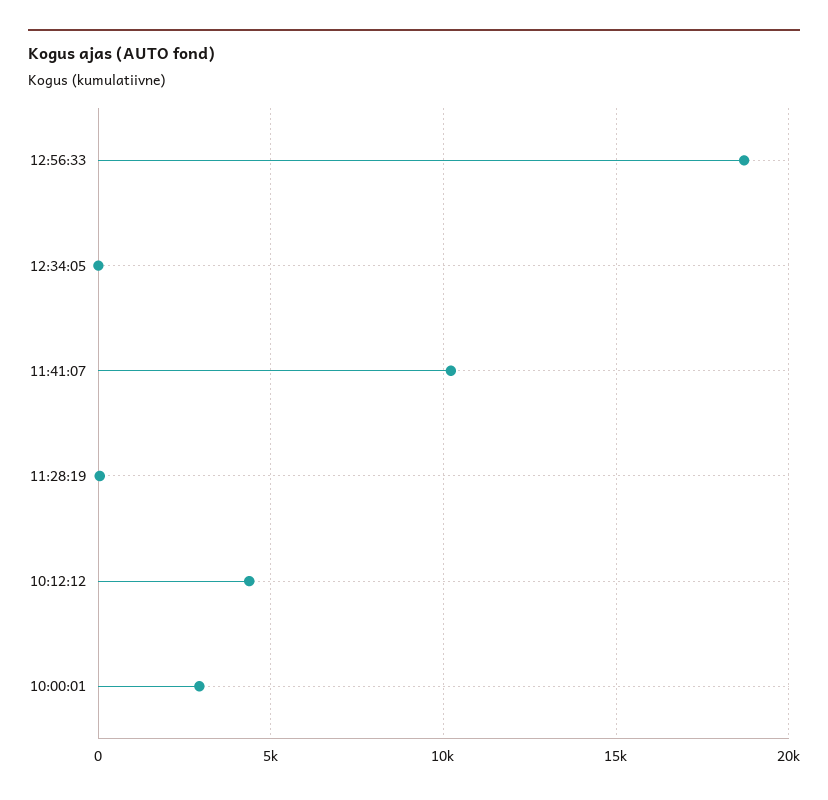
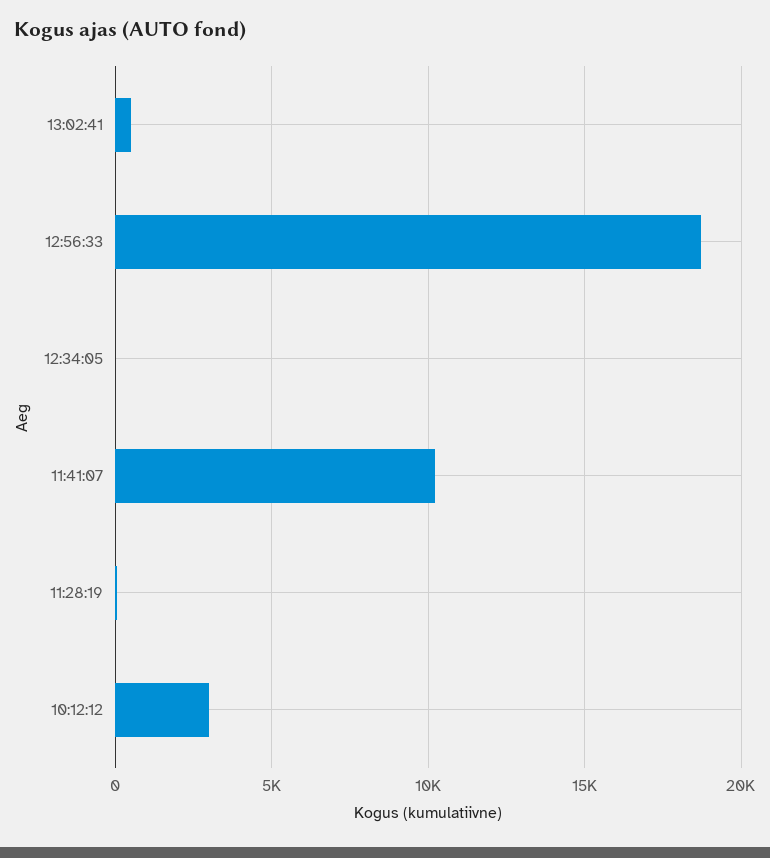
10:12:12: 4500 -> 3000
10:00:01: 3000 -> none
13:02:41: none -> 500

